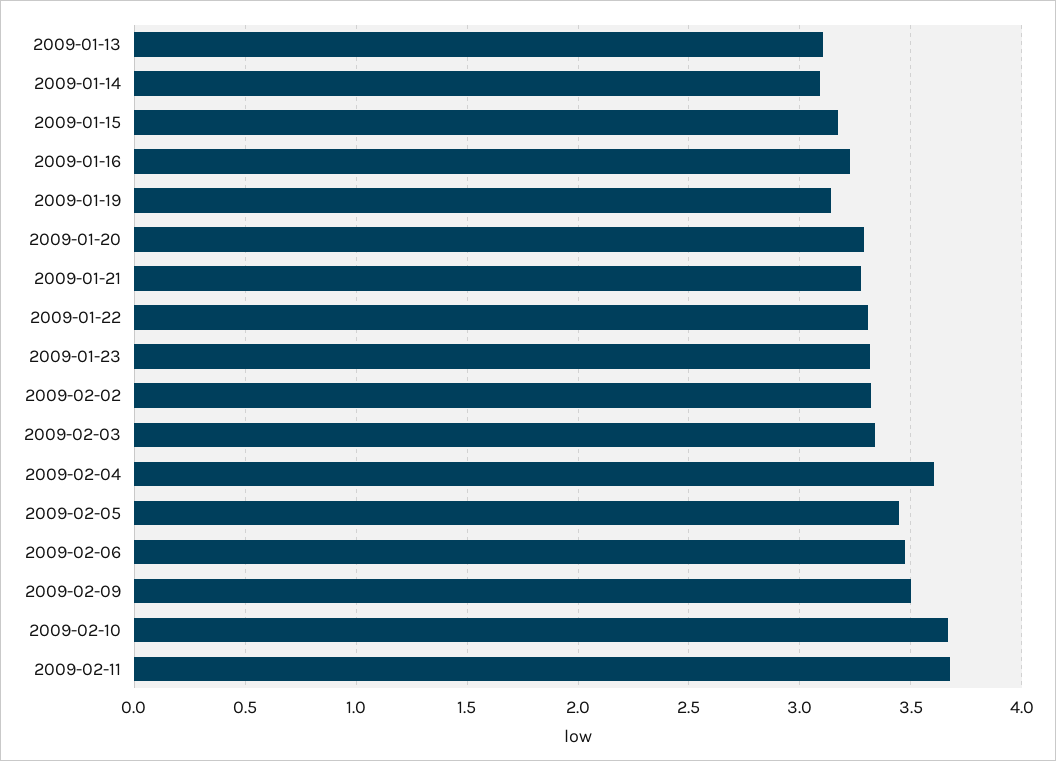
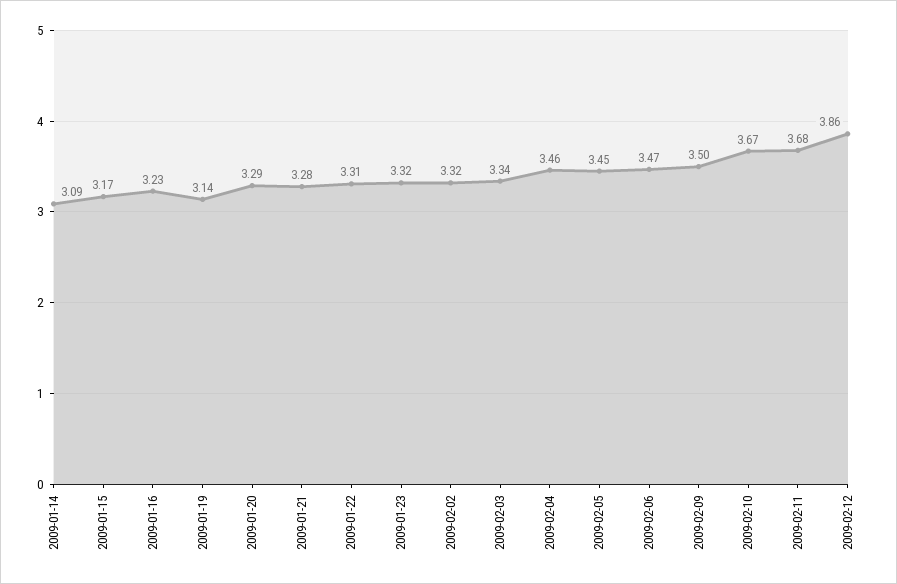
2009-01-13: 3.1 -> none
2009-02-04: 3.6 -> 3.46
2009-02-12: none -> 3.86

